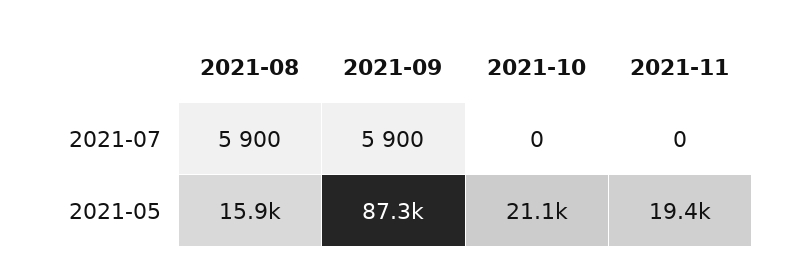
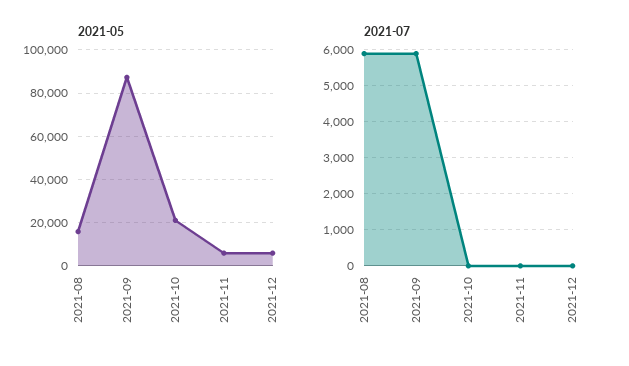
2021-05, 2021-11: 19400 -> 5000
2021-05, 2021-12: none -> 5000
2021-07, 2021-12: none -> 0

